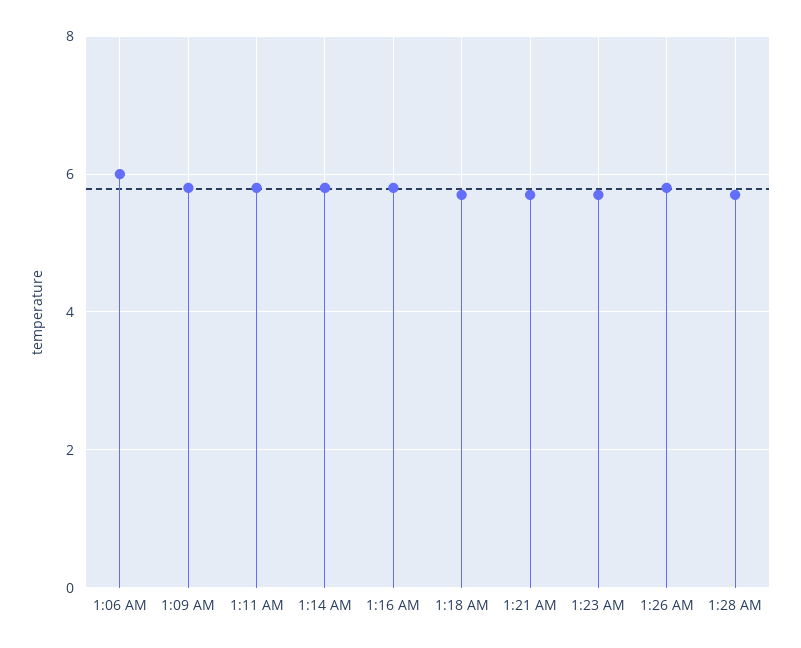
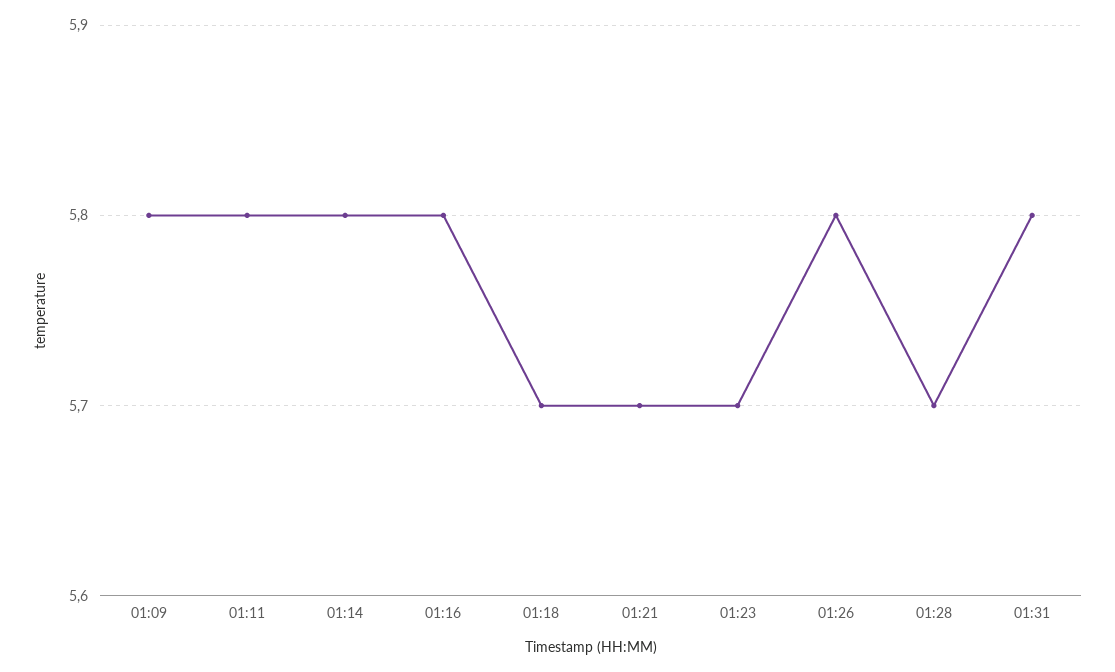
1:06 AM: 6 -> none
01:31: none -> 5.8

